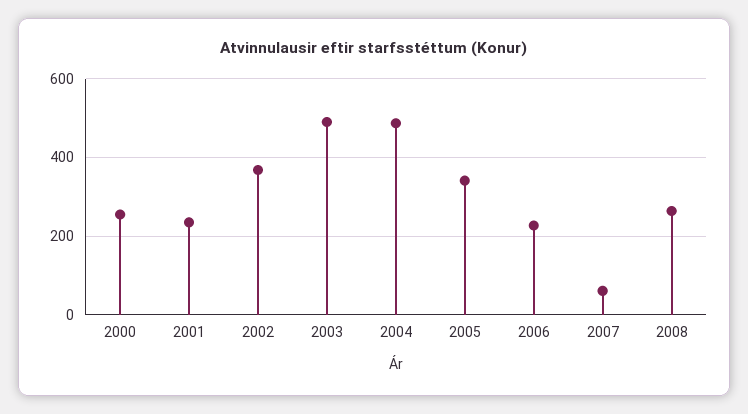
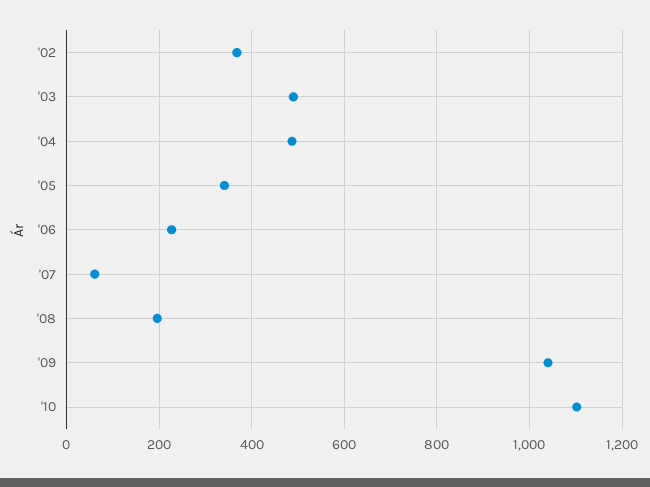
2000: 260 -> none
2001: 240 -> none
2008: 260 -> 200
'09: none -> 1040
'10: none -> 1100

